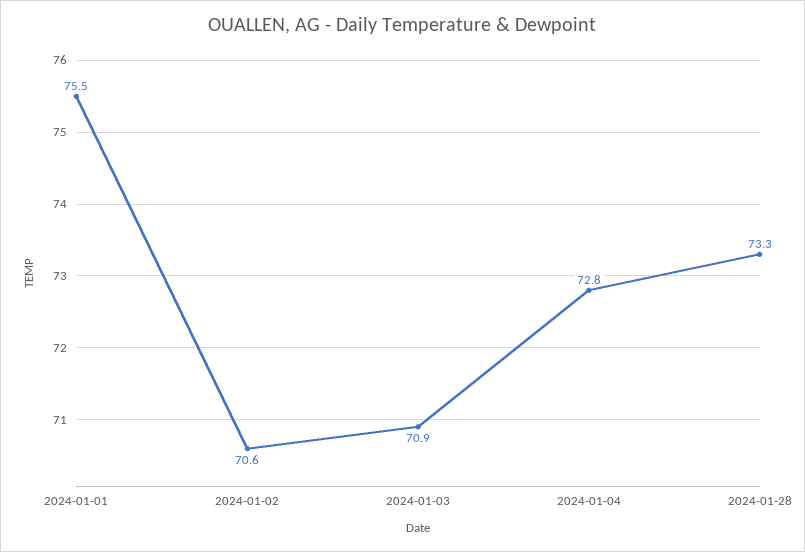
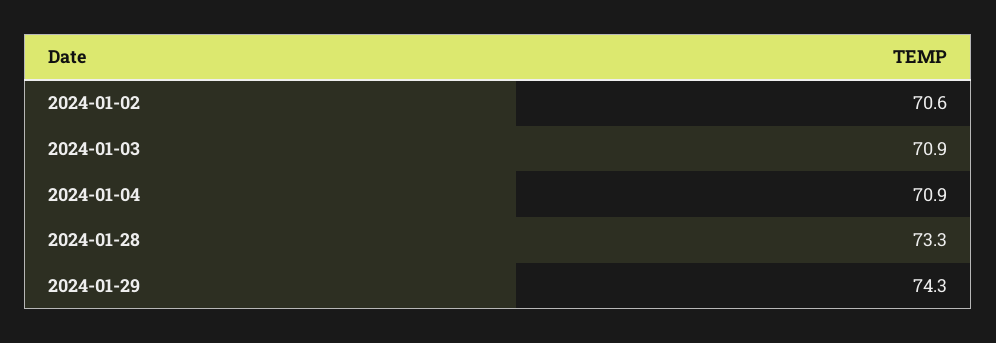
2024-01-01: 75.5 -> none
2024-01-04: 72.8 -> 70.9
2024-01-29: none -> 74.3

